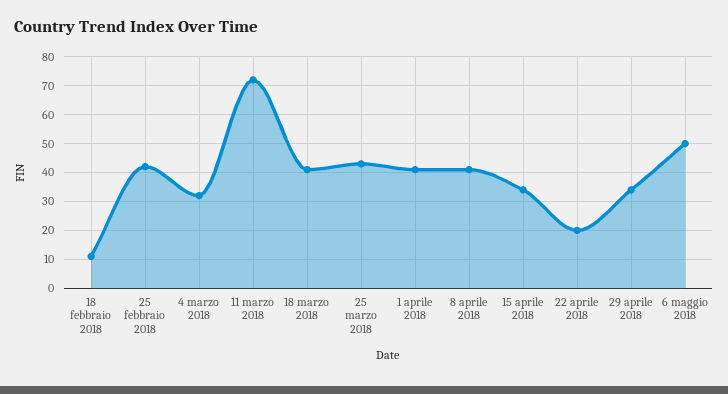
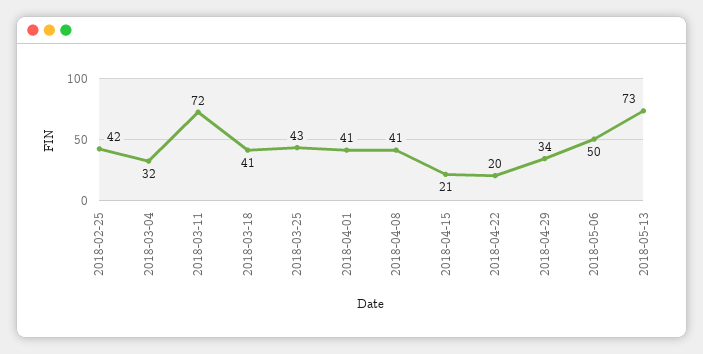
18 febbraio 2018: 10 -> none
15 aprile 2018: 35 -> 21
2018-05-13: none -> 73

